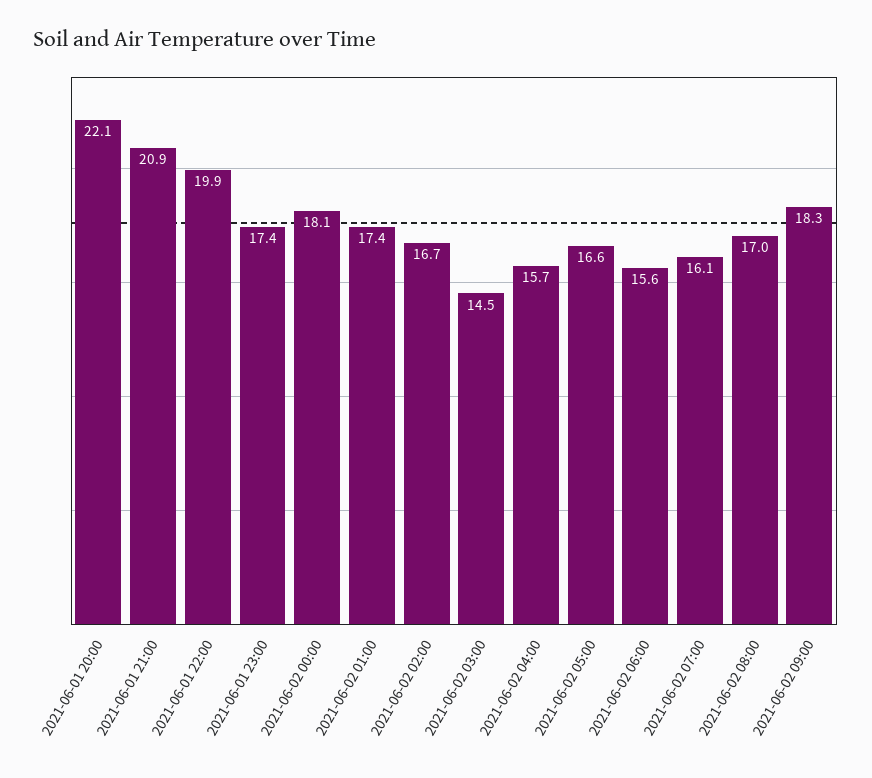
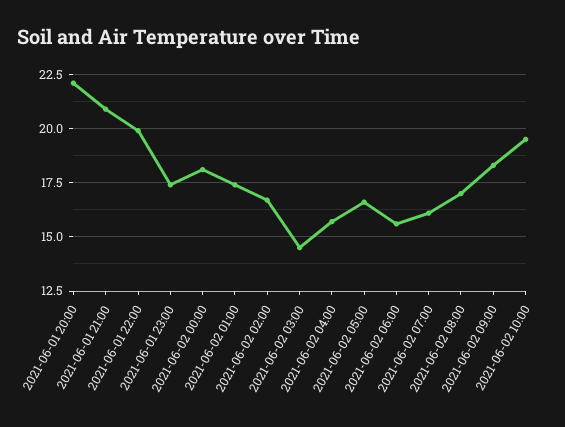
2021-06-02 10:00: none -> 19.5

